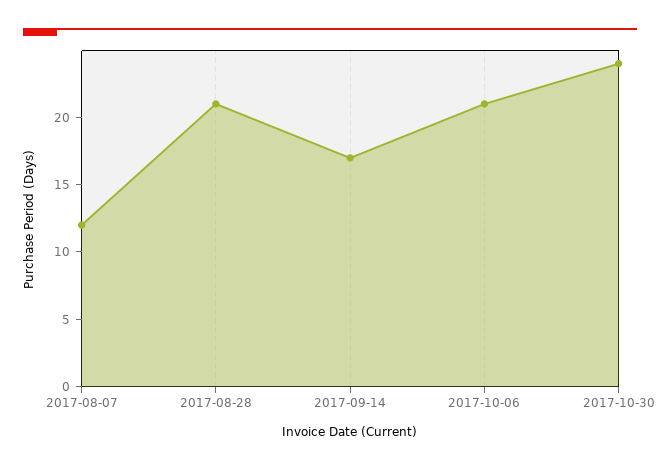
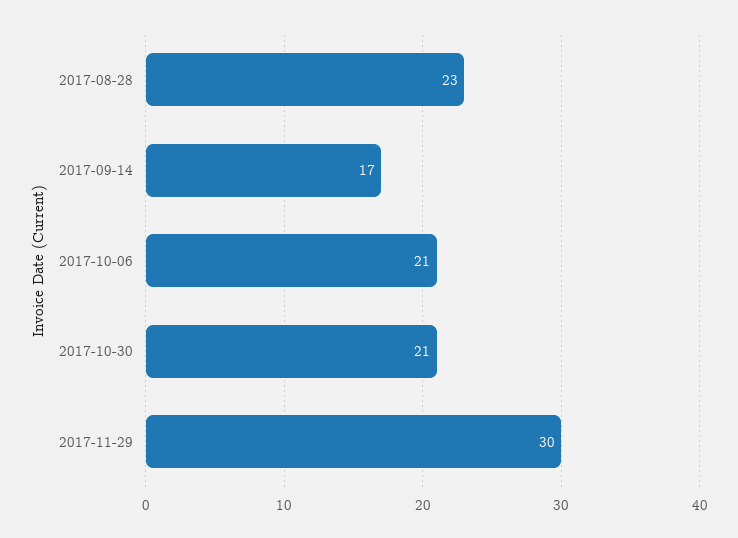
2017-08-07: 12 -> none
2017-08-28: 21 -> 23
2017-10-30: 24 -> 21
2017-11-29: none -> 30

